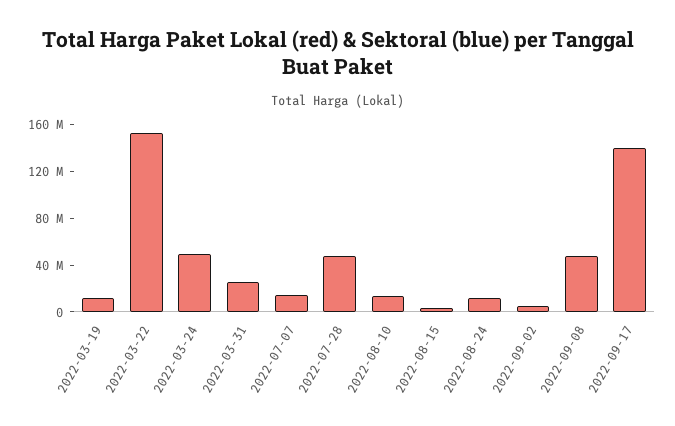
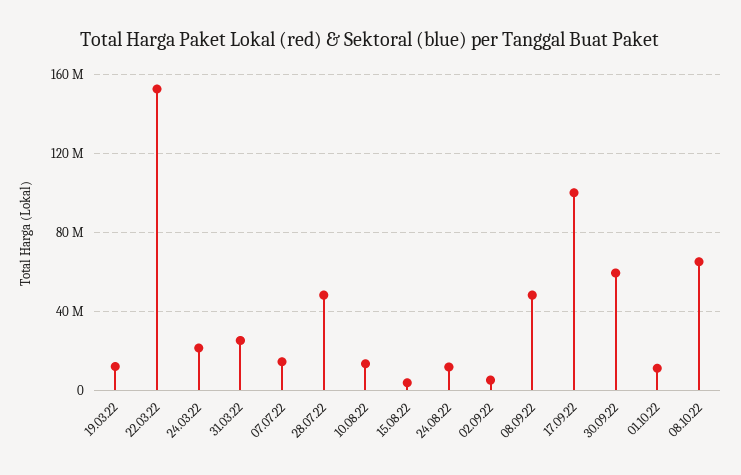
2022-03-24: 50000000 -> 20000000
2022-09-17: 140000000 -> 100000000
30.09.22: none -> 60000000
01.10.22: none -> 10000000
08.10.22: none -> 65000000

